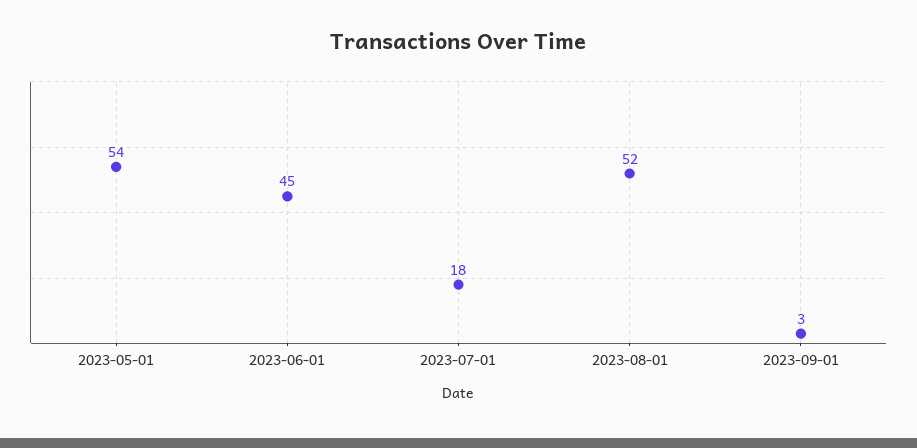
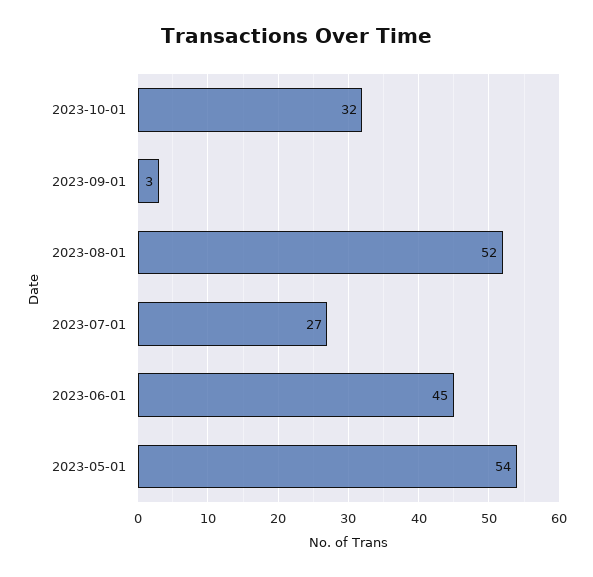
2023-07-01: 18 -> 27
2023-10-01: none -> 32

